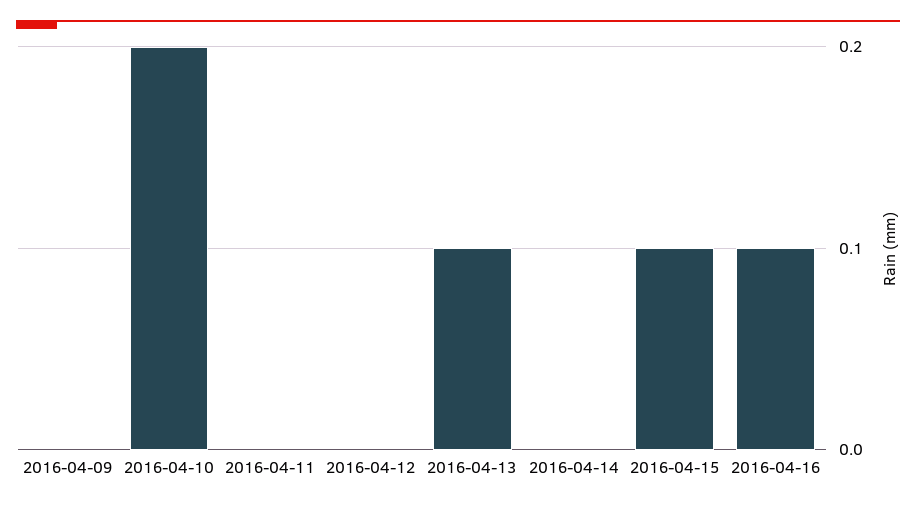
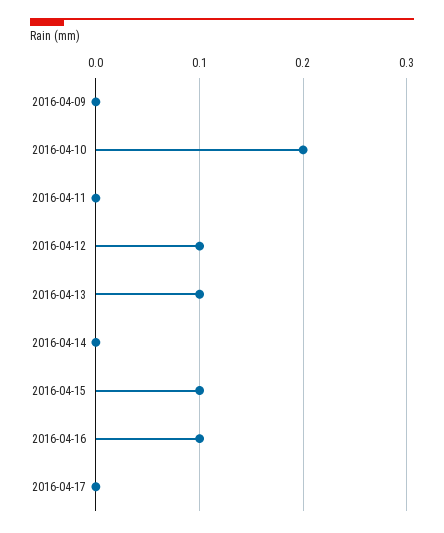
2016-04-12: 0 -> 0.1
2016-04-17: none -> 0

